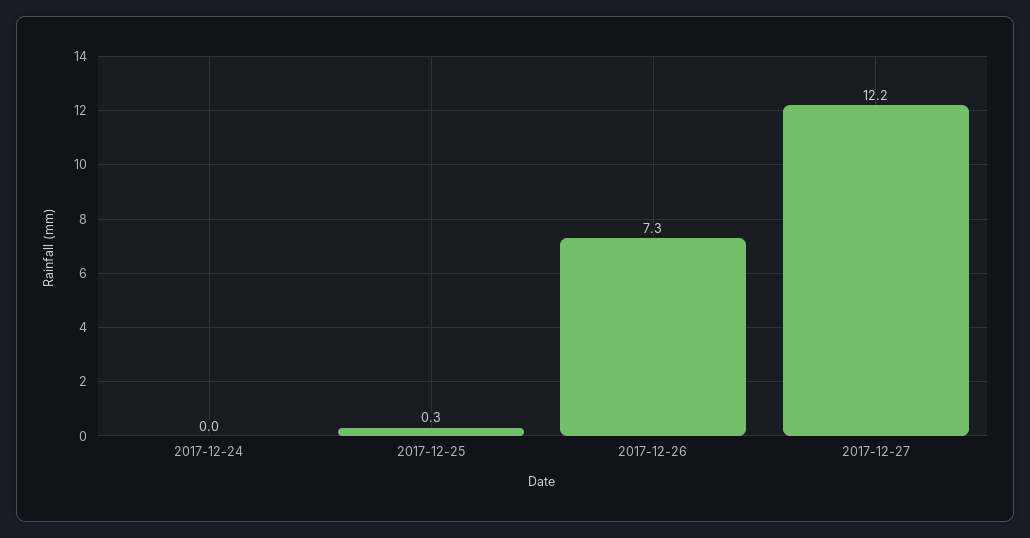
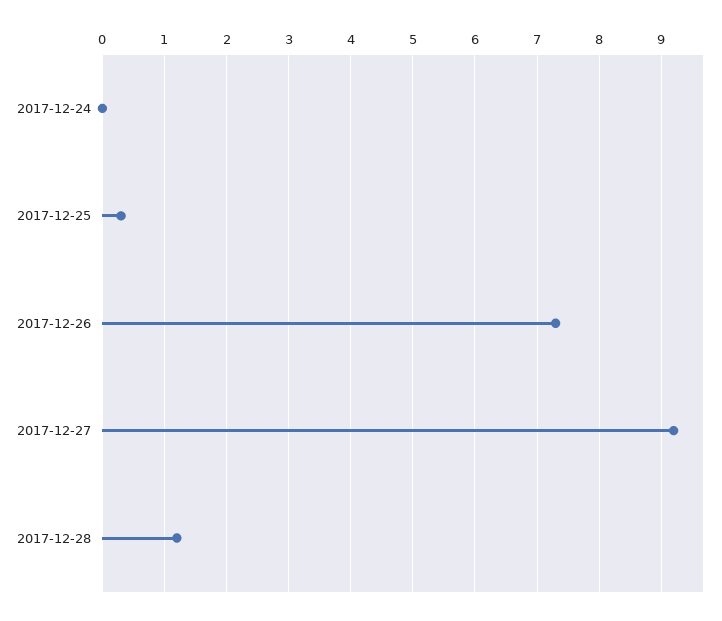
2017-12-27: 12.2 -> 9.2
2017-12-28: none -> 1.2

